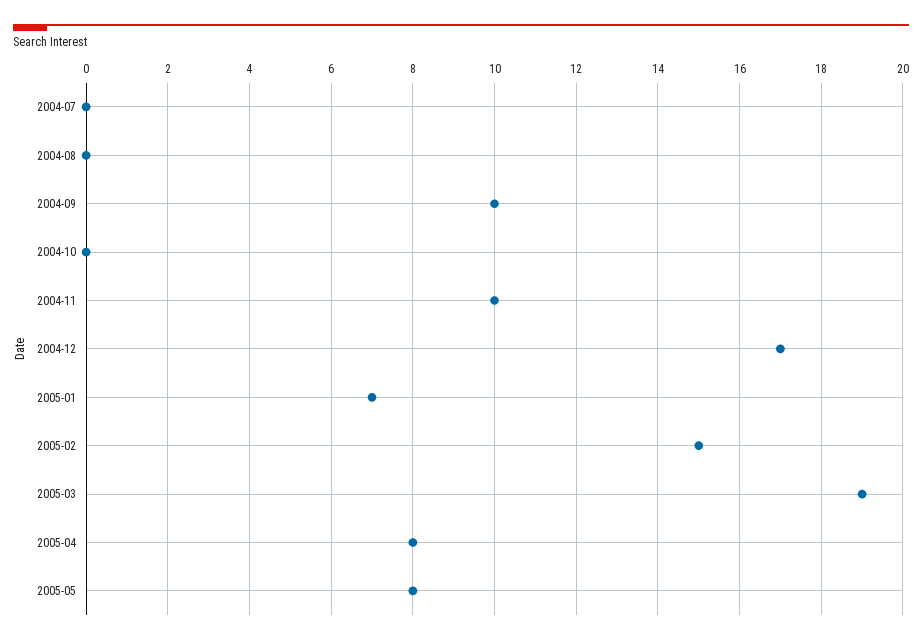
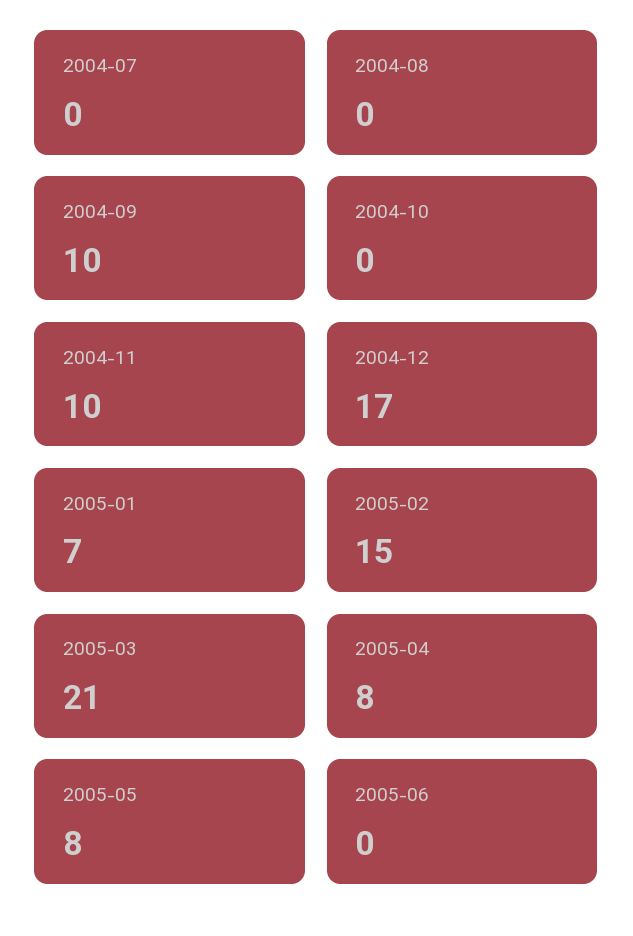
2005-03: 19 -> 21
2005-06: none -> 0

